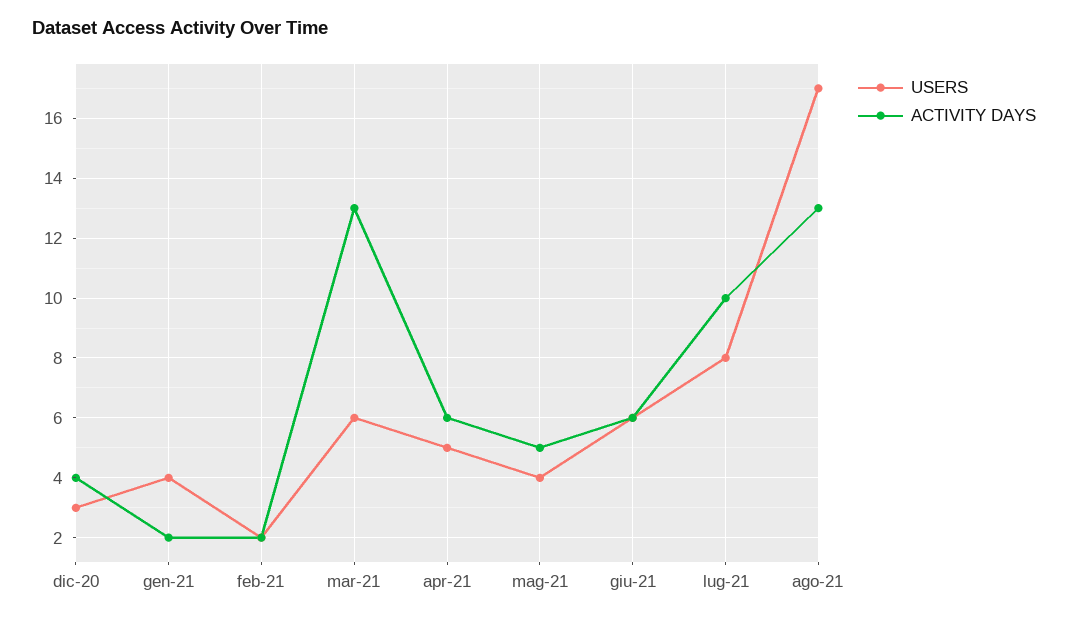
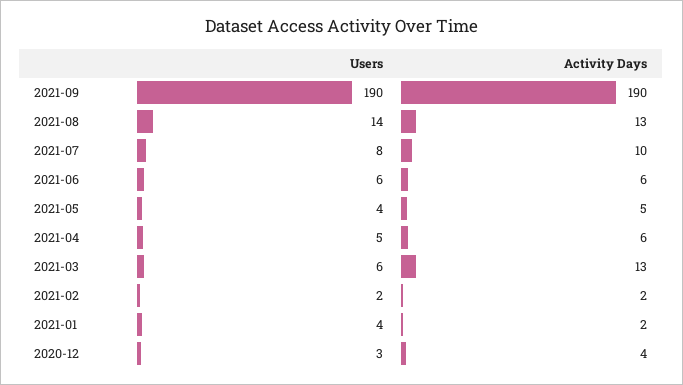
USERS, ago-21: 17 -> 14
USERS, 2021-09: none -> 190
ACTIVITY DAYS, 2021-09: none -> 190

